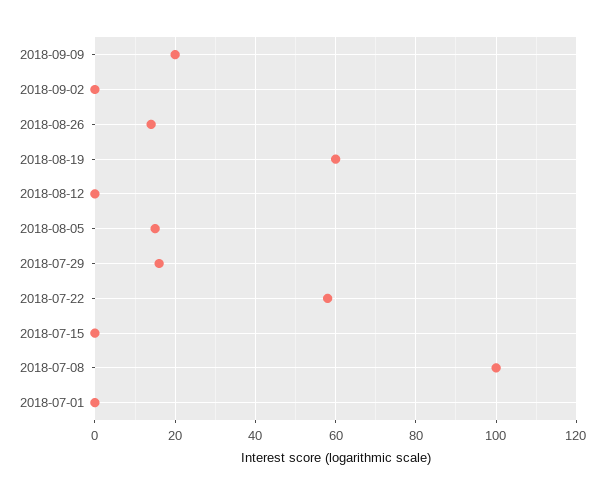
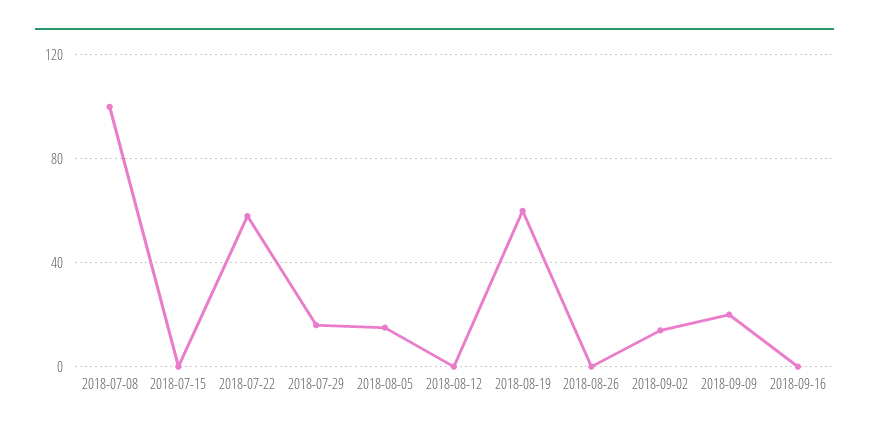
2018-09-02: 0 -> 15
2018-08-26: 15 -> 0
2018-07-01: 0 -> none
2018-09-16: none -> 0

